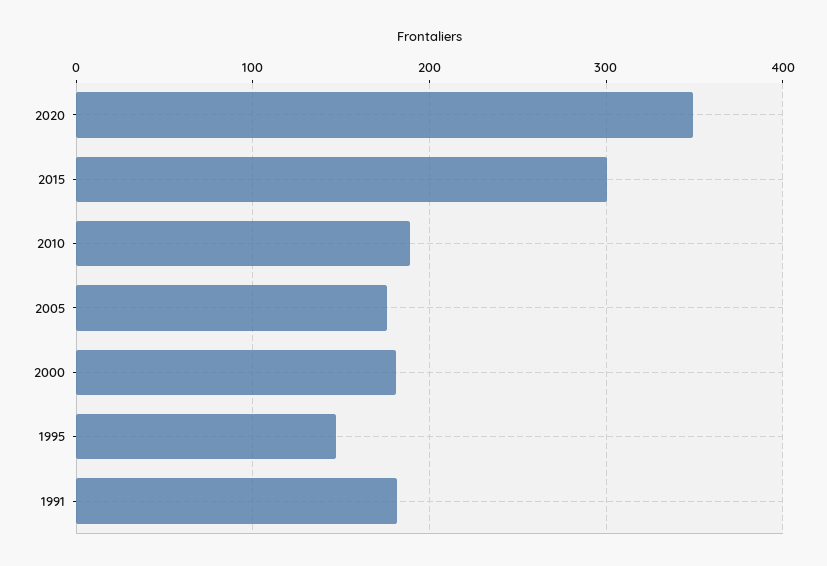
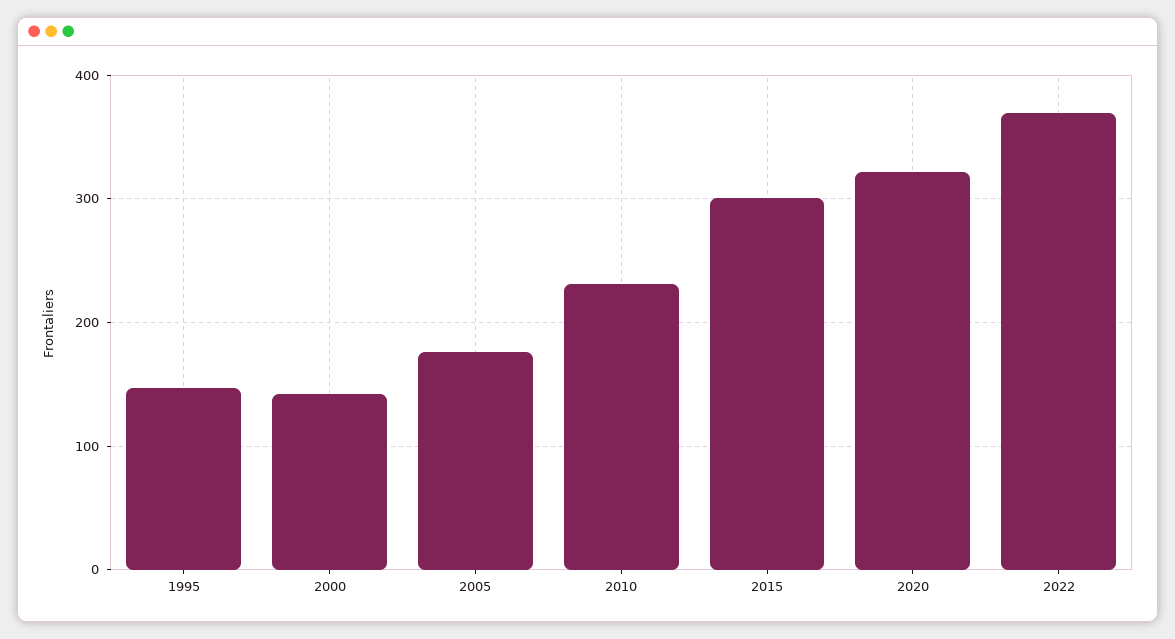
2020: 350 -> 320
2010: 190 -> 230
2000: 180 -> 140
1991: 180 -> none
2022: none -> 370

